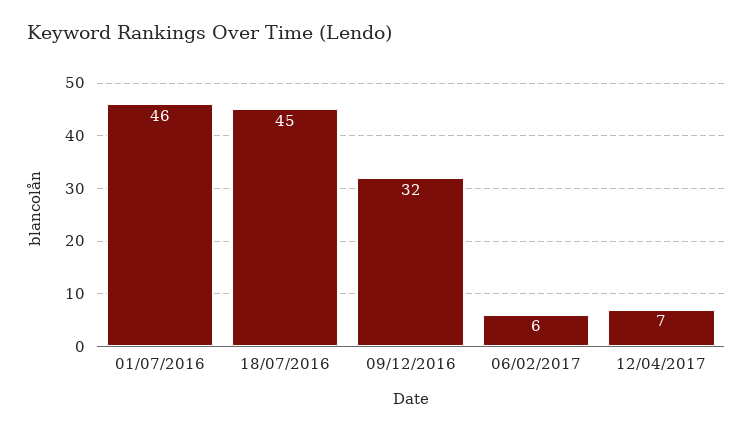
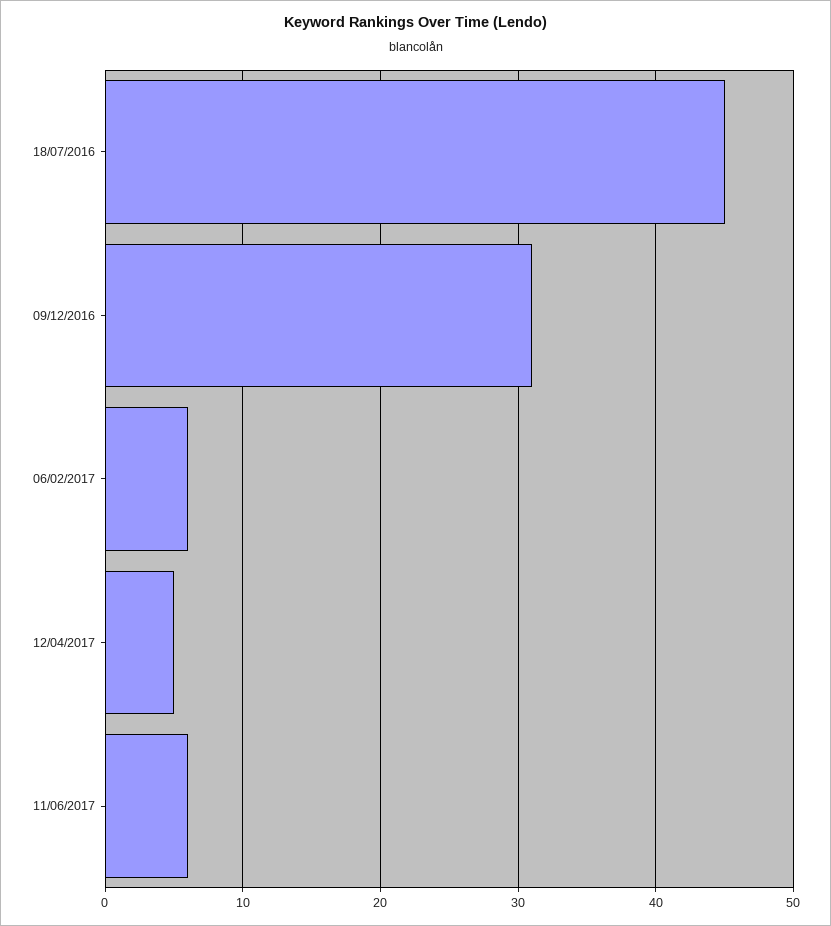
01/07/2016: 46 -> none
09/12/2016: 32 -> 31
12/04/2017: 7 -> 5
11/06/2017: none -> 6

